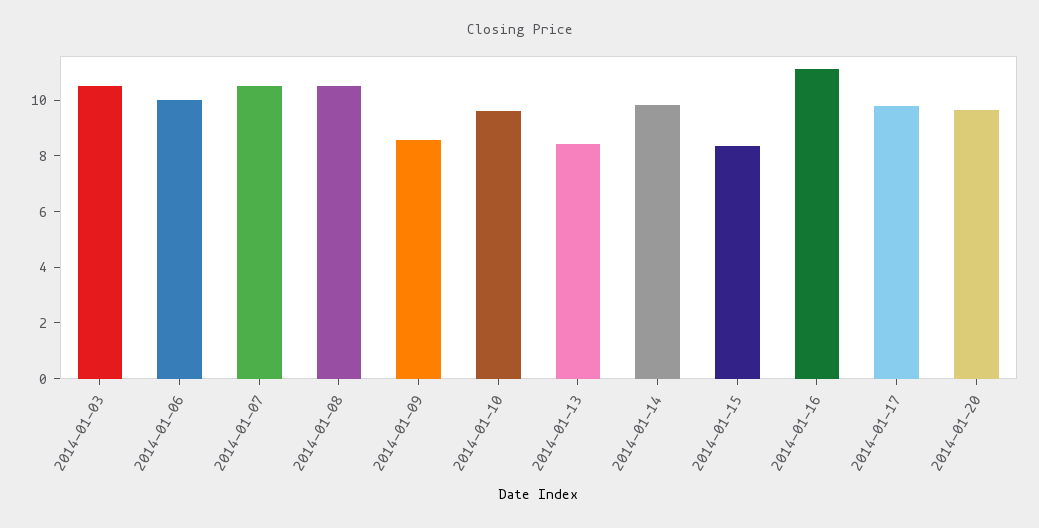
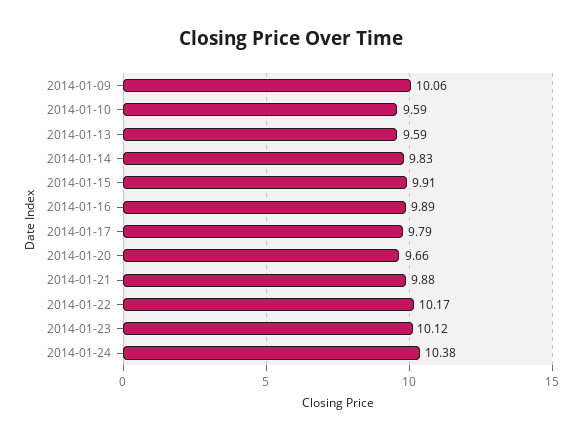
2014-01-03: 10.5 -> none
2014-01-06: 10 -> none
2014-01-07: 10.5 -> none
2014-01-08: 10.5 -> none
2014-01-09: 8.5 -> 10.06
2014-01-13: 8.5 -> 9.59
2014-01-15: 8.5 -> 9.91
2014-01-16: 11 -> 9.89
2014-01-21: none -> 9.88
2014-01-22: none -> 10.17
2014-01-23: none -> 10.12
2014-01-24: none -> 10.38

